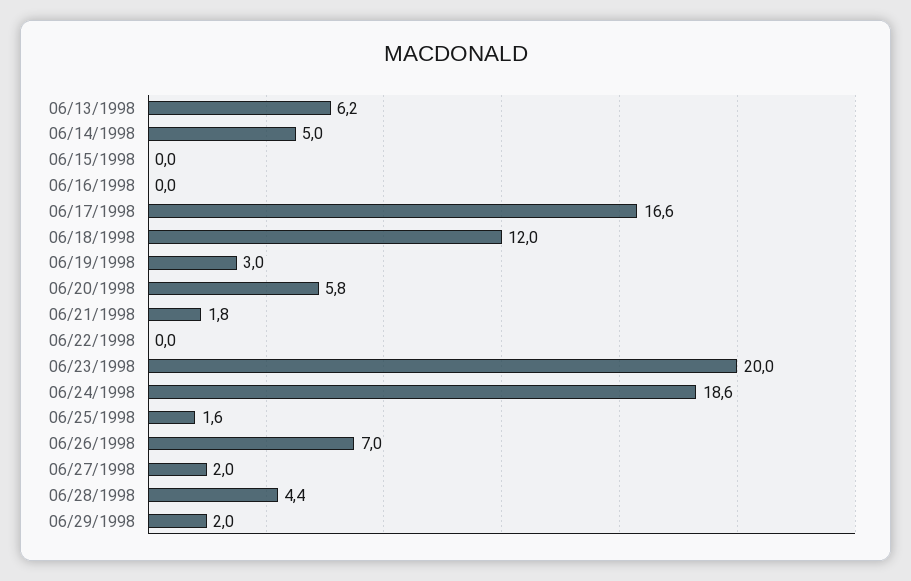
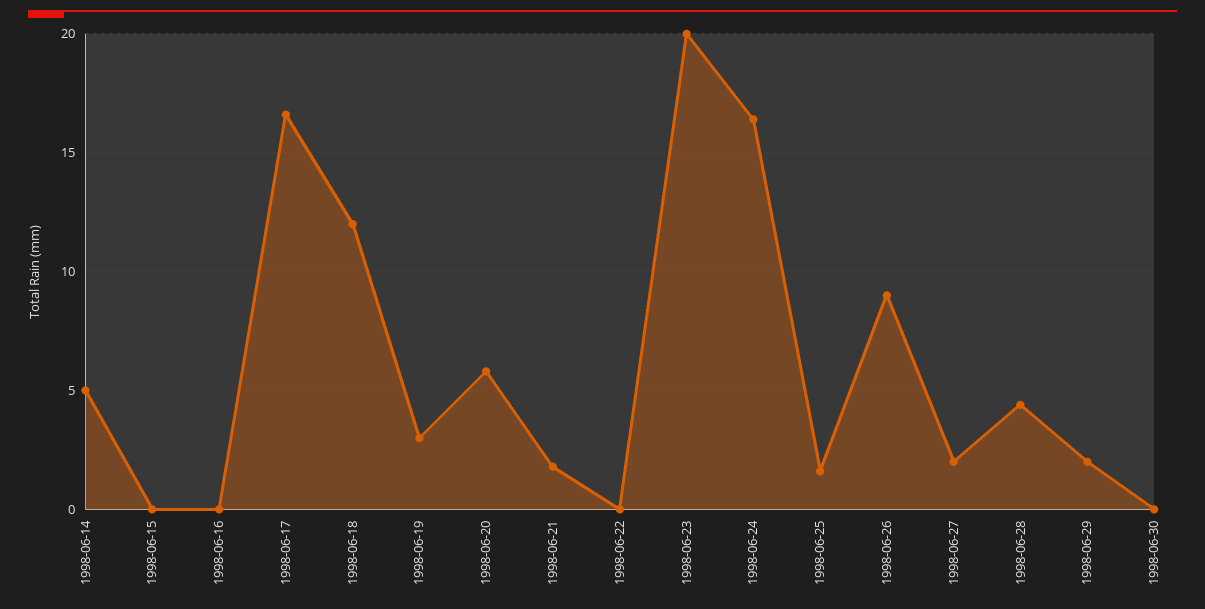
06/13/1998: 6.2 -> none
06/24/1998: 18.6 -> 16.5
06/26/1998: 7 -> 9
1998-06-30: none -> 0

